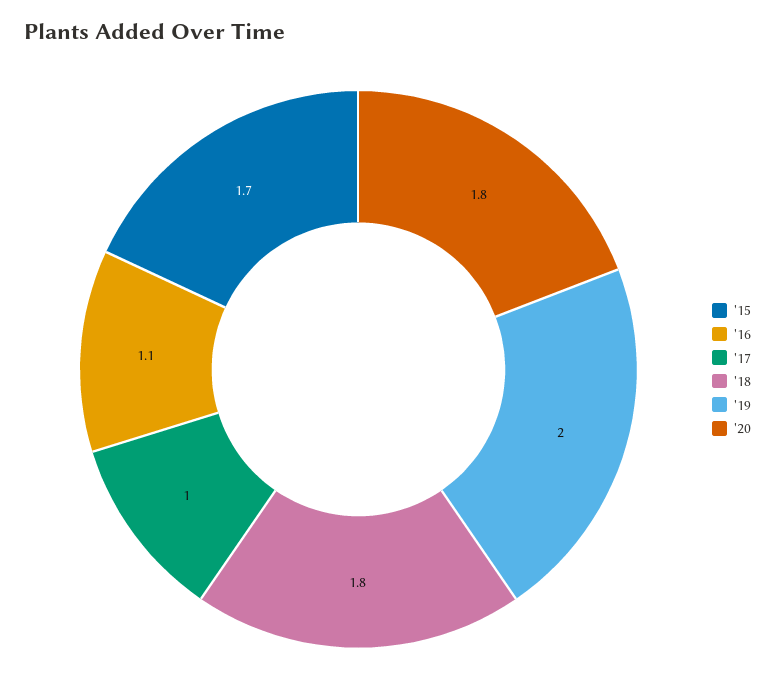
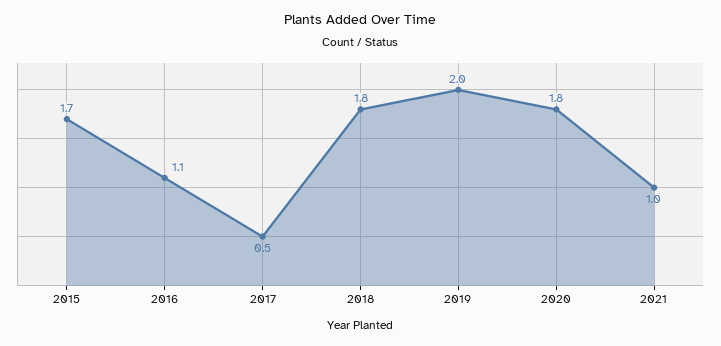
'17: 1 -> 0.5
2021: none -> 1

